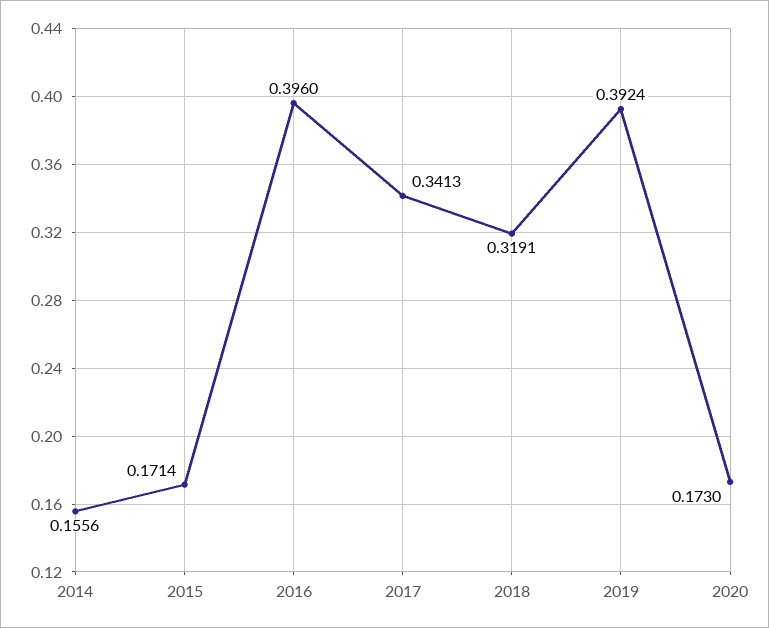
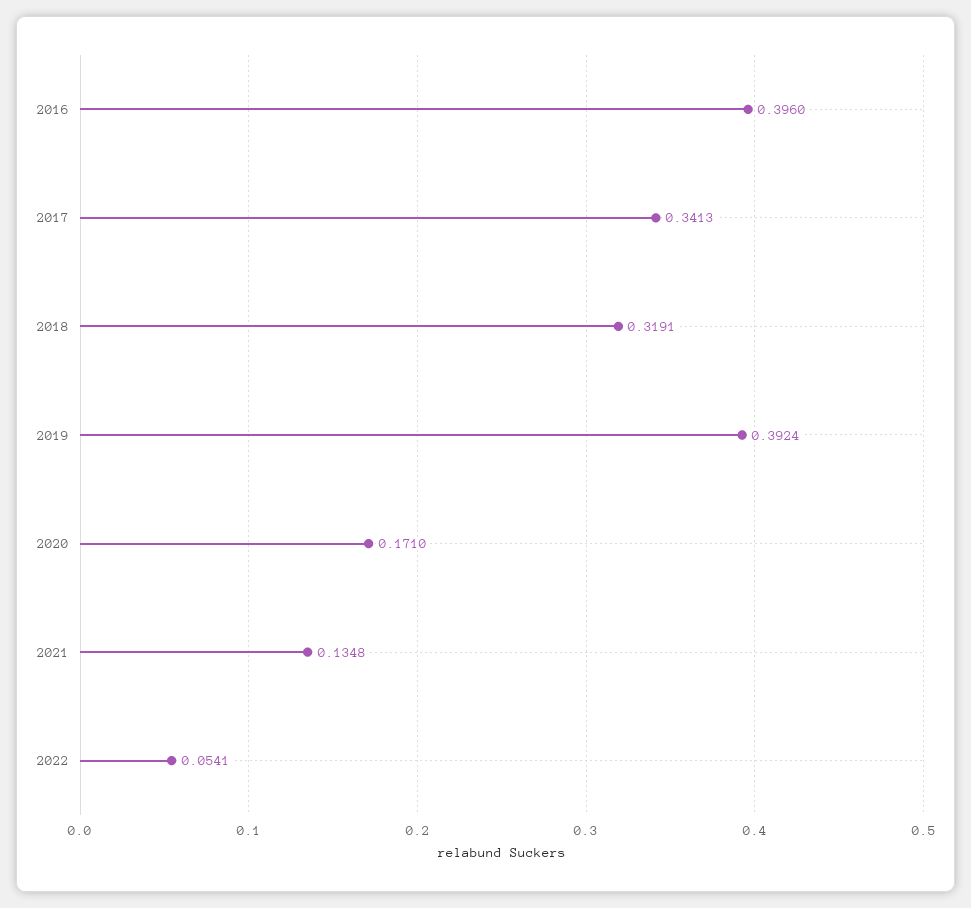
2014: 0.1556 -> none
2015: 0.1714 -> none
2020: 0.173 -> 0.171
2021: none -> 0.1348
2022: none -> 0.0541

